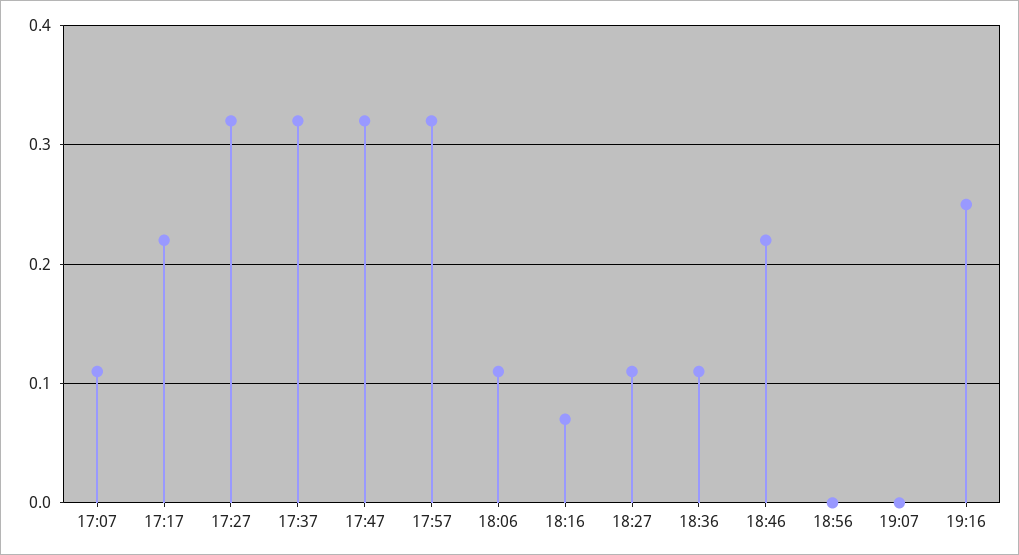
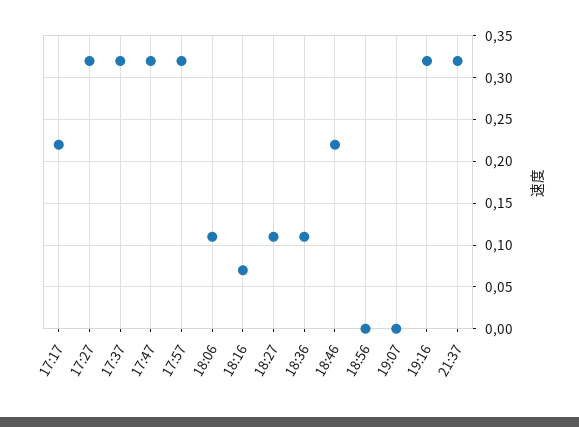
17:07: 0.11 -> none
19:16: 0.25 -> 0.32
21:37: none -> 0.32

